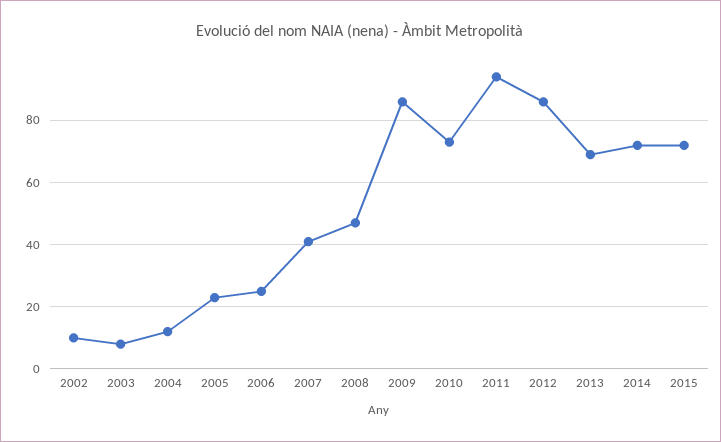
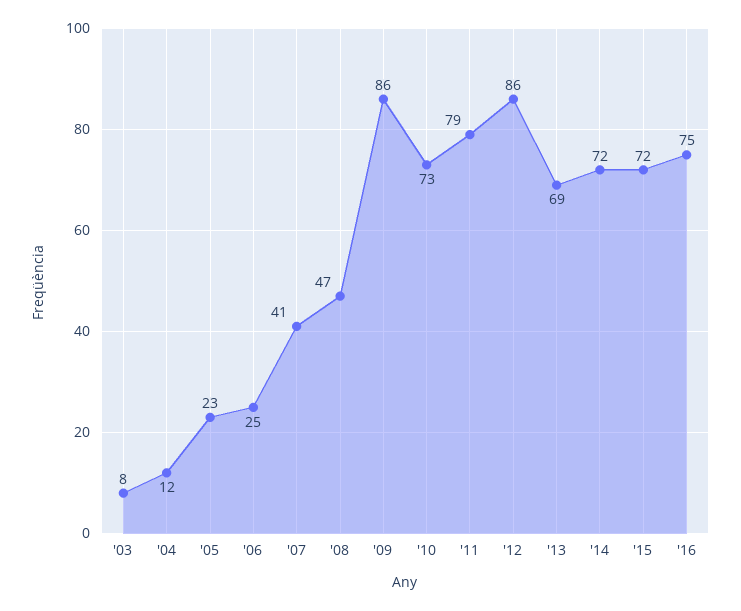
2002: 10 -> none
2011: 95 -> 79
'16: none -> 75

